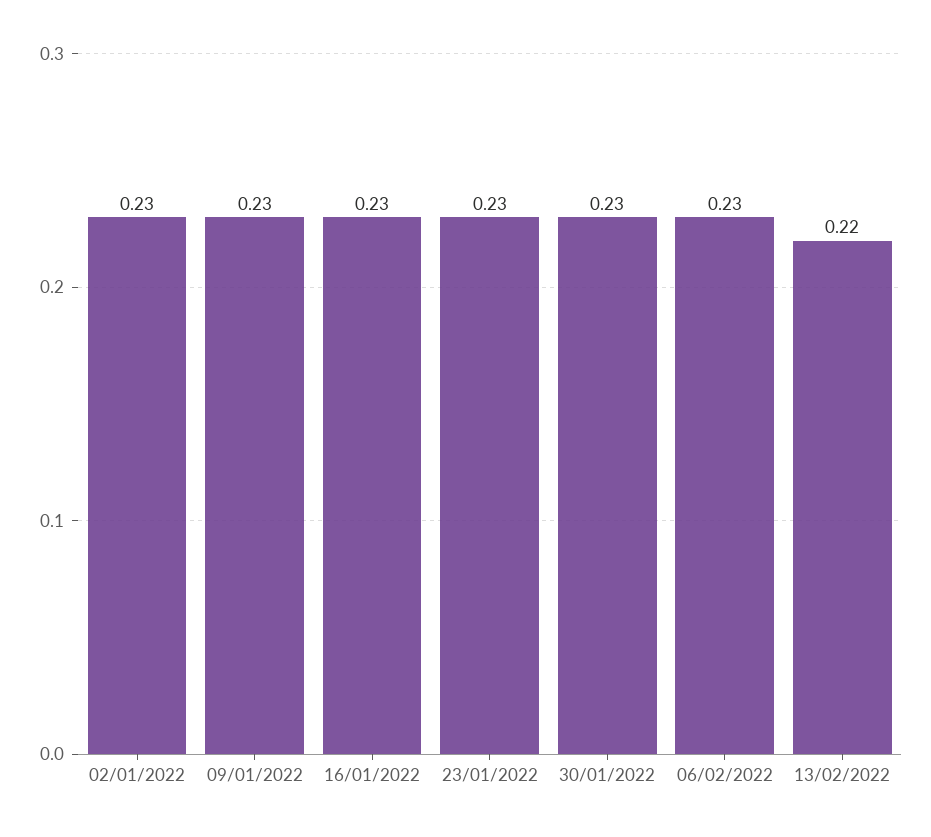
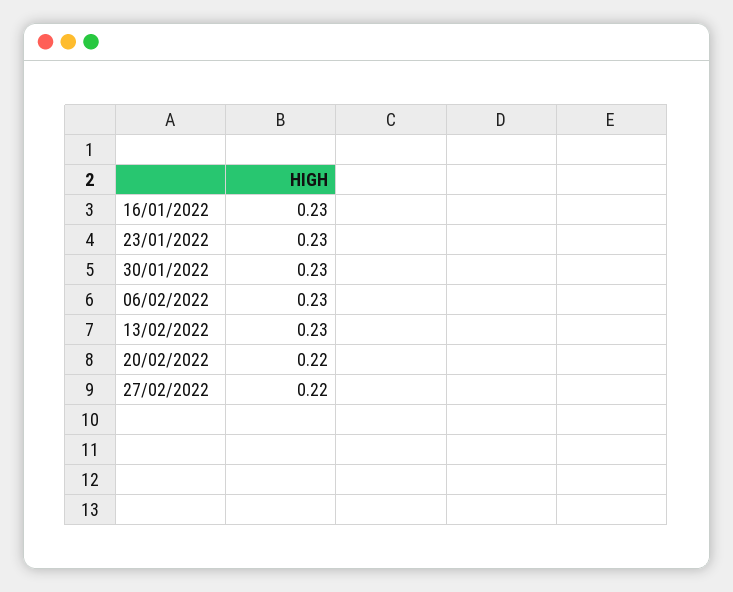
02/01/2022: 0.23 -> none
09/01/2022: 0.23 -> none
13/02/2022: 0.22 -> 0.23
20/02/2022: none -> 0.22
27/02/2022: none -> 0.22

